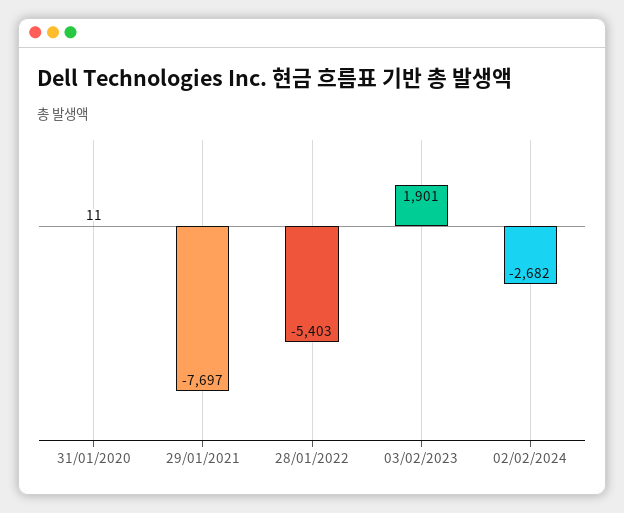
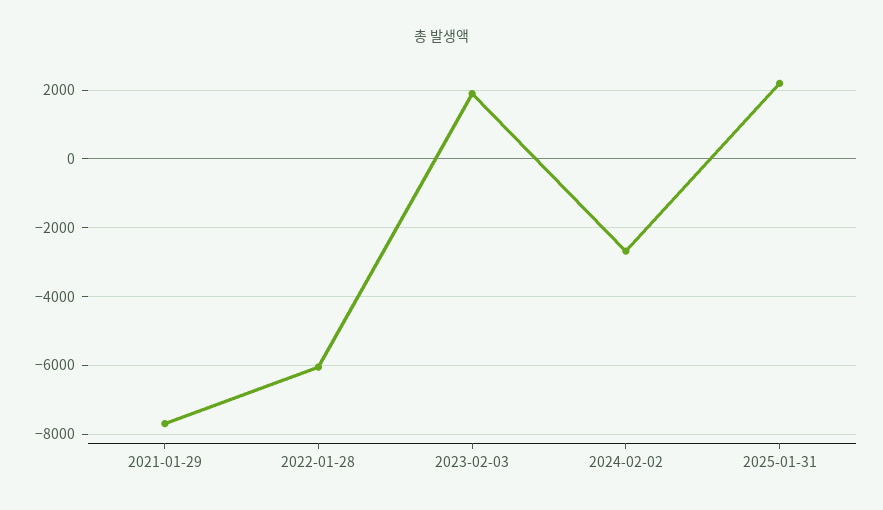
31/01/2020: 11 -> none
28/01/2022: -5403 -> -6000
2025-01-31: none -> 2200

